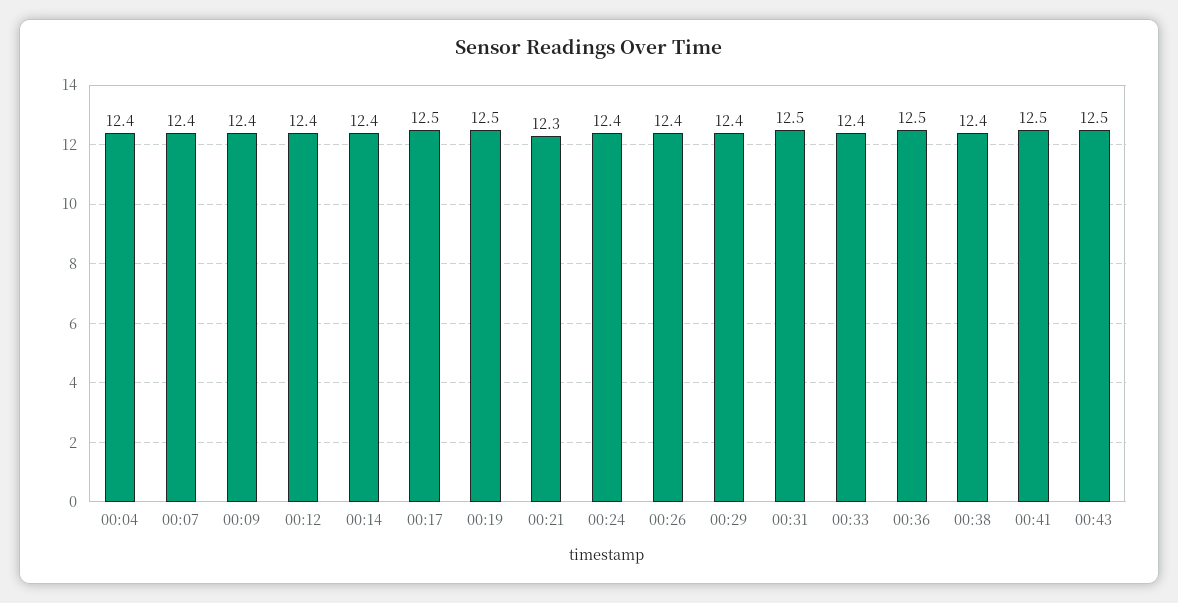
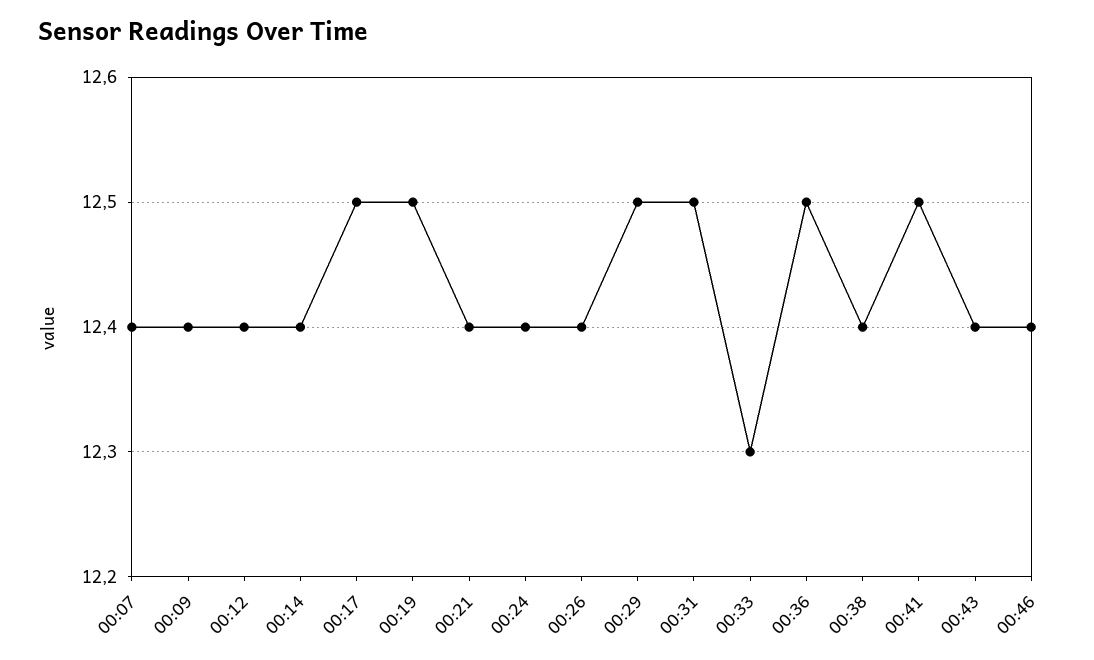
00:04: 12.4 -> none
00:21: 12.3 -> 12.4
00:29: 12.4 -> 12.5
00:33: 12.4 -> 12.3
00:43: 12.5 -> 12.4
00:46: none -> 12.4

